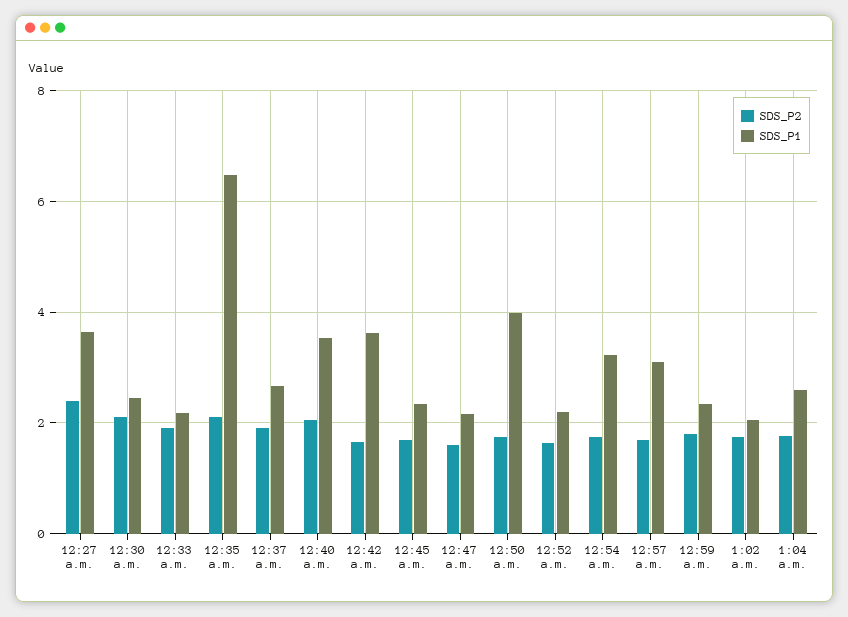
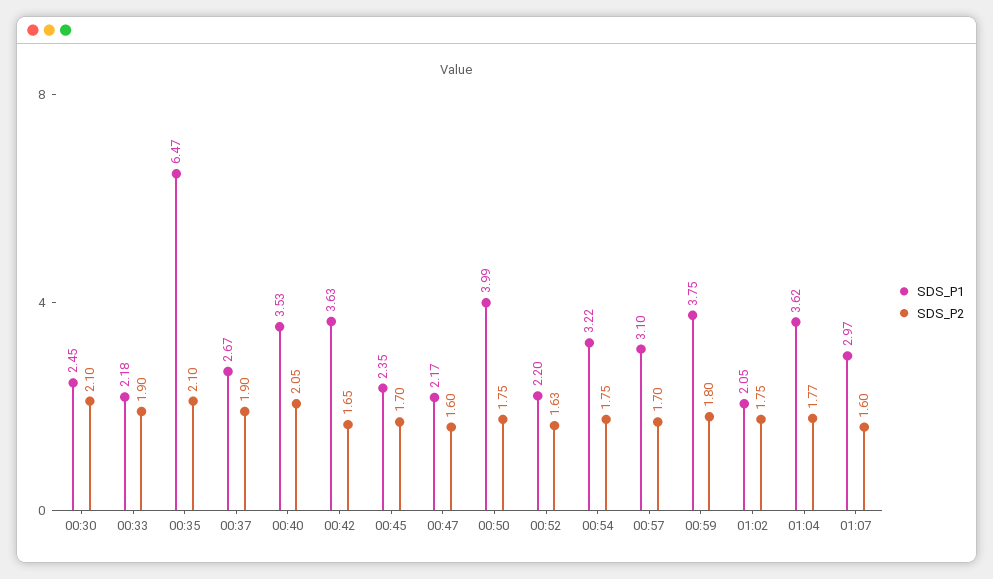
SDS_P2, 12:27 a.m.: 2.4 -> none
SDS_P1, 12:27 a.m.: 3.6 -> none
SDS_P1, 12:59 a.m.: 2.4 -> 3.75
SDS_P1, 1:04 a.m.: 2.6 -> 3.62
SDS_P1, 01:07: none -> 2.97
SDS_P2, 01:07: none -> 1.6

